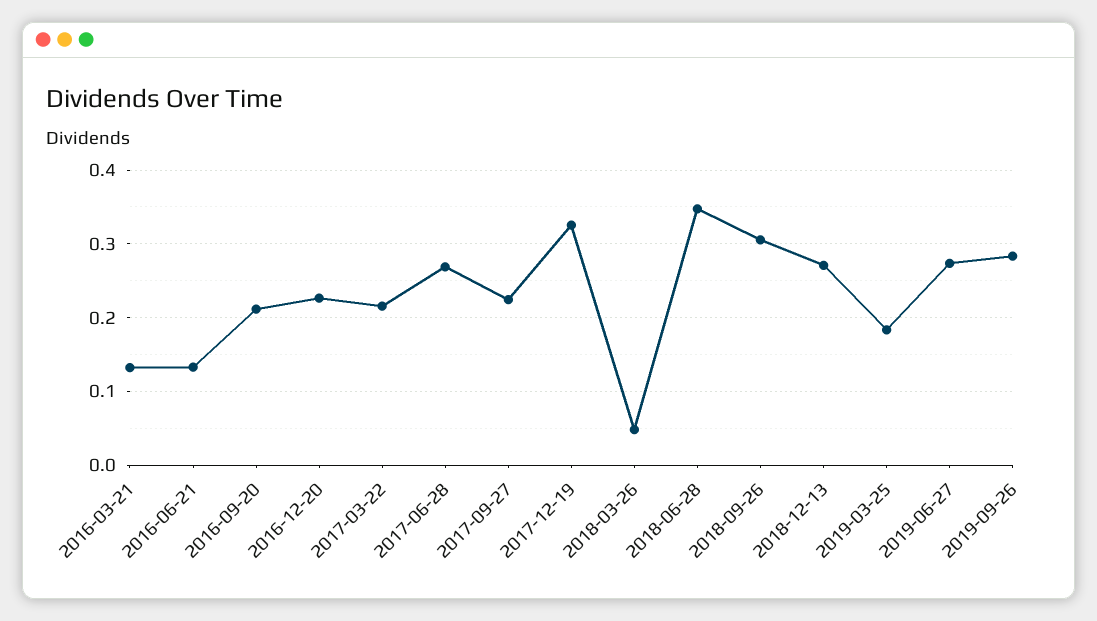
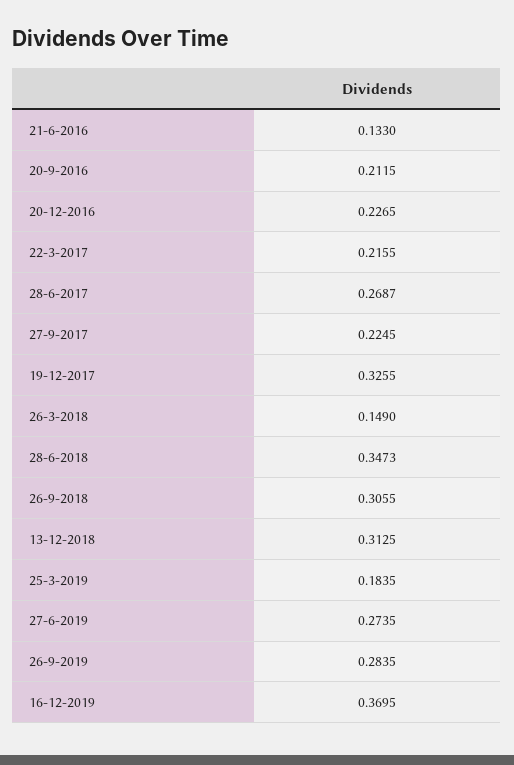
2016-03-21: 0.13 -> none
2018-03-26: 0.05 -> 0.149
2018-12-13: 0.27 -> 0.3125
16-12-2019: none -> 0.3695

